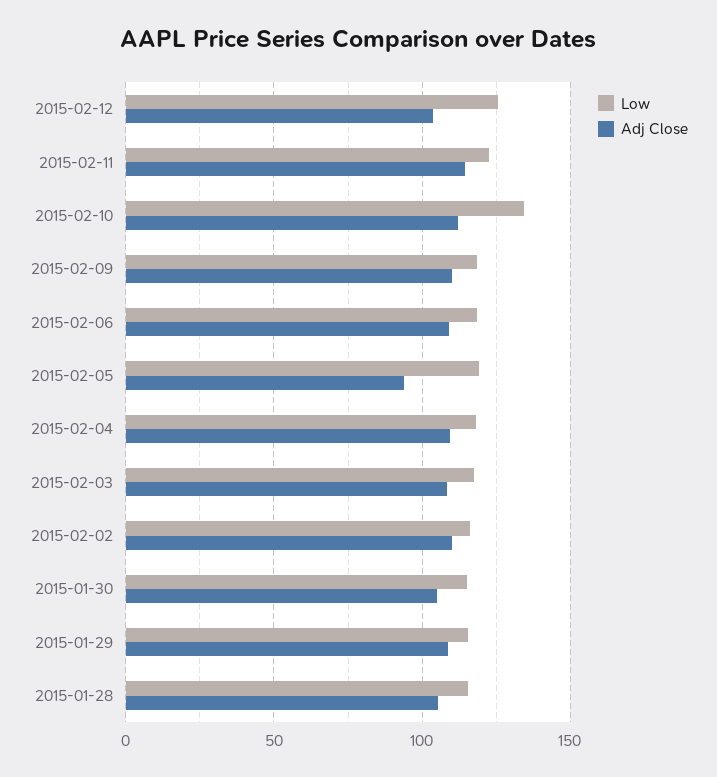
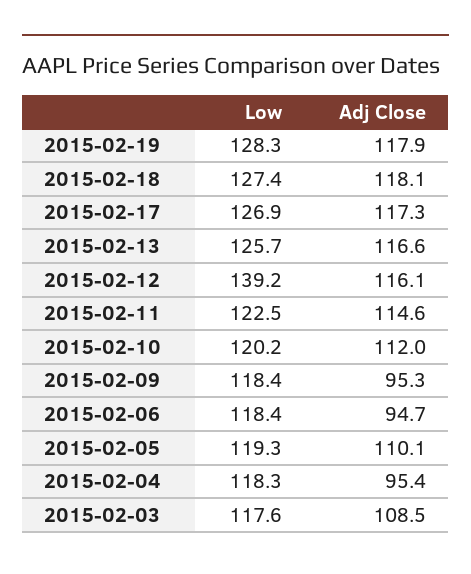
Low, 2015-02-12: 125 -> 139.2
Adj Close, 2015-02-12: 105 -> 116.1
Low, 2015-02-10: 135 -> 120.2
Adj Close, 2015-02-09: 110 -> 95.3
Adj Close, 2015-02-06: 110 -> 94.7
Adj Close, 2015-02-05: 95 -> 110.1
Adj Close, 2015-02-04: 110 -> 95.4
Low, 2015-02-02: 115 -> none
Adj Close, 2015-02-02: 110 -> none
Low, 2015-01-30: 115 -> none
Adj Close, 2015-01-30: 105 -> none
Low, 2015-01-29: 115 -> none
Adj Close, 2015-01-29: 110 -> none
Low, 2015-01-28: 115 -> none
Adj Close, 2015-01-28: 105 -> none
Low, 2015-02-19: none -> 128.3
Adj Close, 2015-02-19: none -> 117.9
Low, 2015-02-18: none -> 127.4
Adj Close, 2015-02-18: none -> 118.1
Low, 2015-02-17: none -> 126.9
Adj Close, 2015-02-17: none -> 117.3
Low, 2015-02-13: none -> 125.7
Adj Close, 2015-02-13: none -> 116.6

